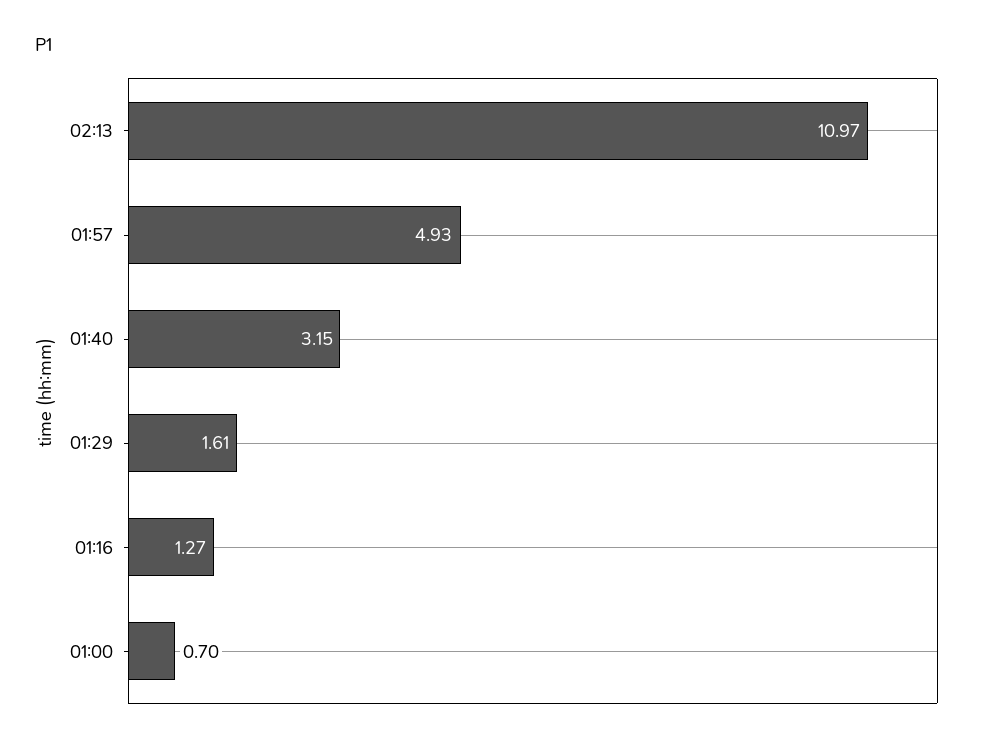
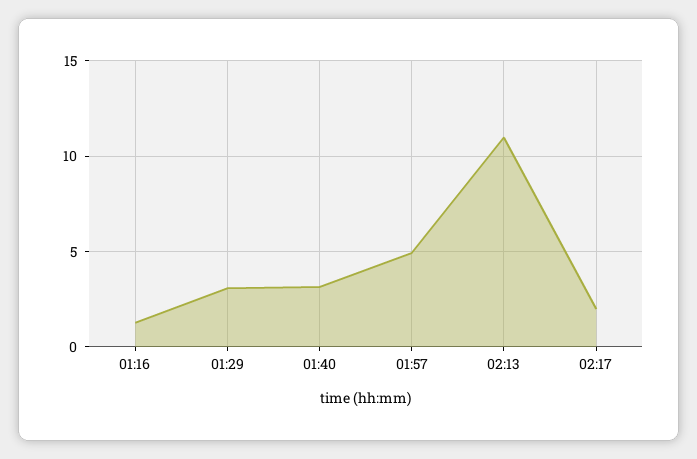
01:29: 1.61 -> 3
01:00: 0.7 -> none
02:17: none -> 2

